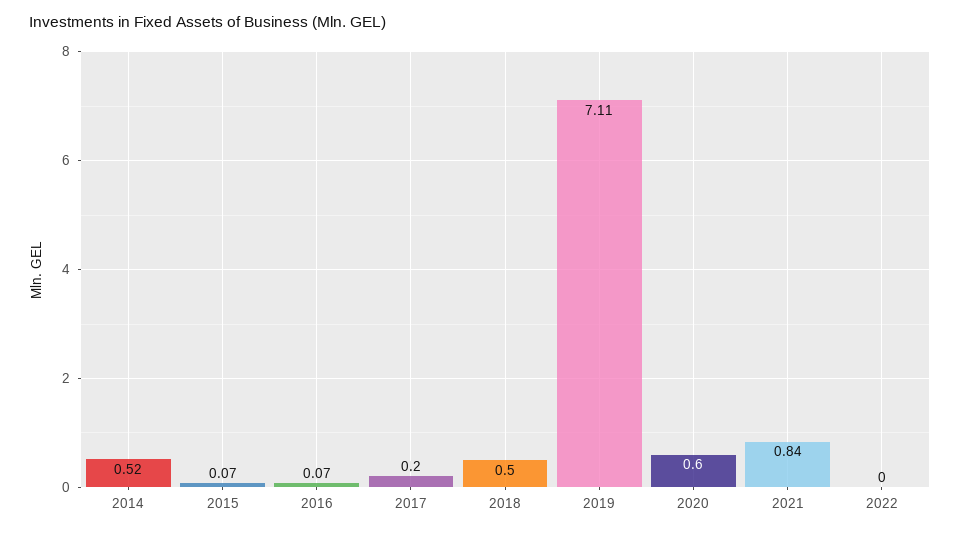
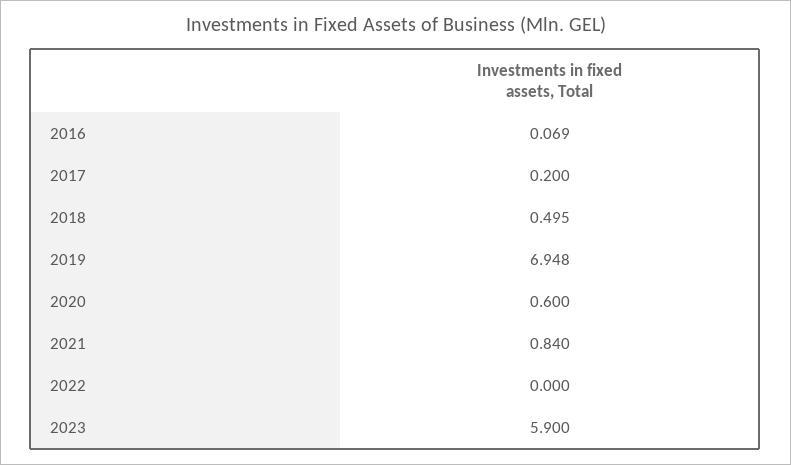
2014: 0.52 -> none
2015: 0.07 -> none
2019: 7.11 -> 6.948
2023: none -> 5.9

